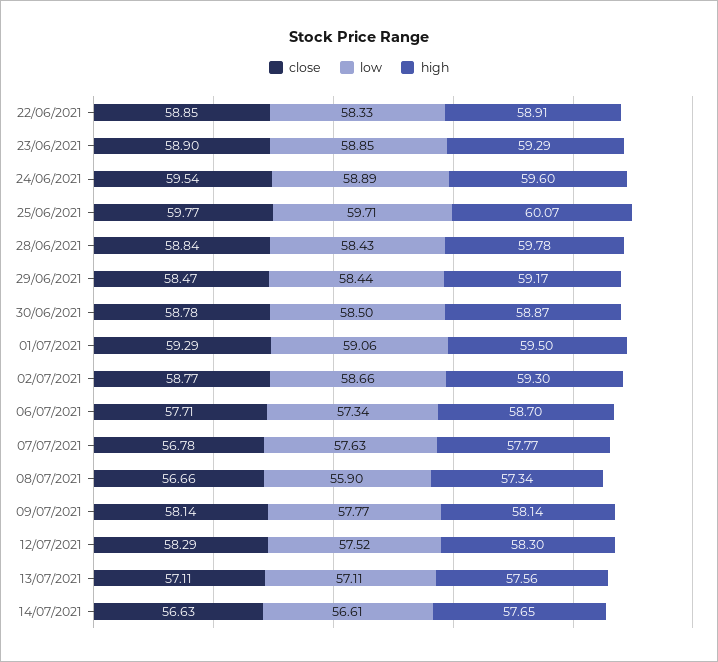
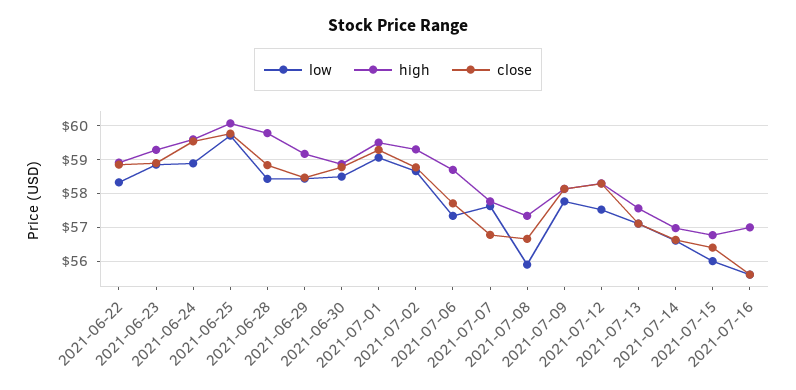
high, 14/07/2021: 57.65 -> 57
low, 2021-07-15: none -> 56
high, 2021-07-15: none -> 56.8
close, 2021-07-15: none -> 56.4
low, 2021-07-16: none -> 55.6
high, 2021-07-16: none -> 57
close, 2021-07-16: none -> 55.6

